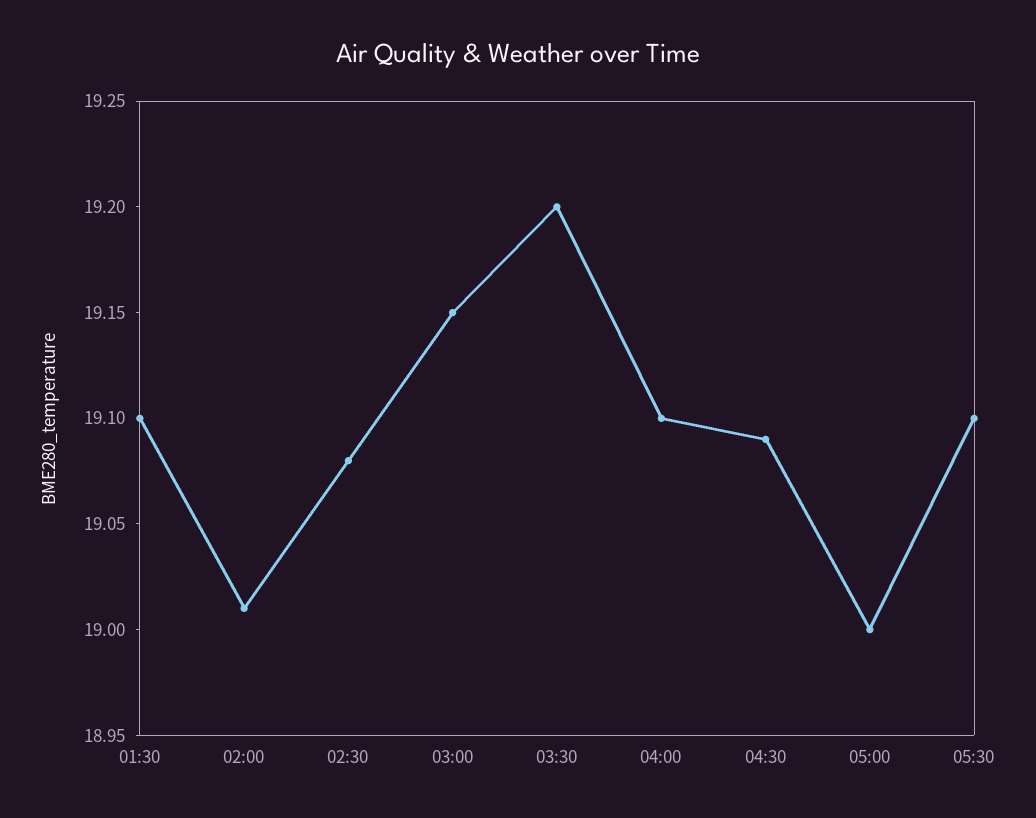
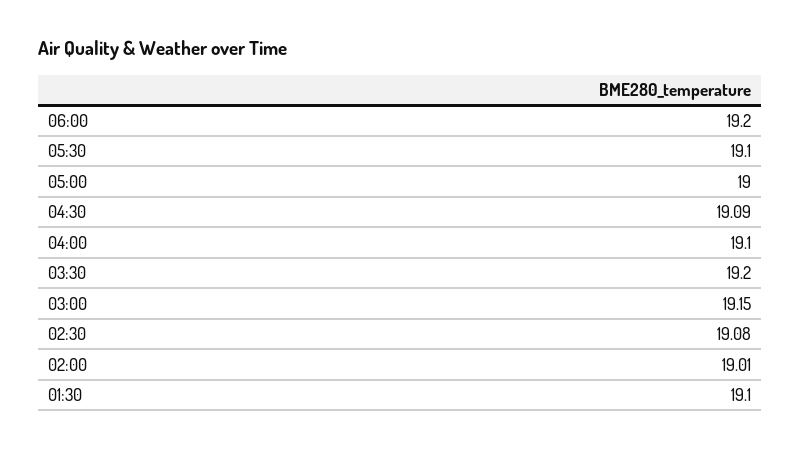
06:00: none -> 19.2

